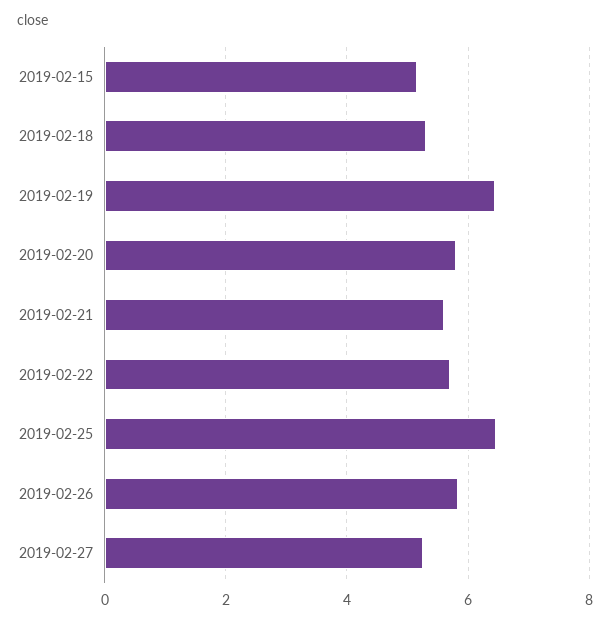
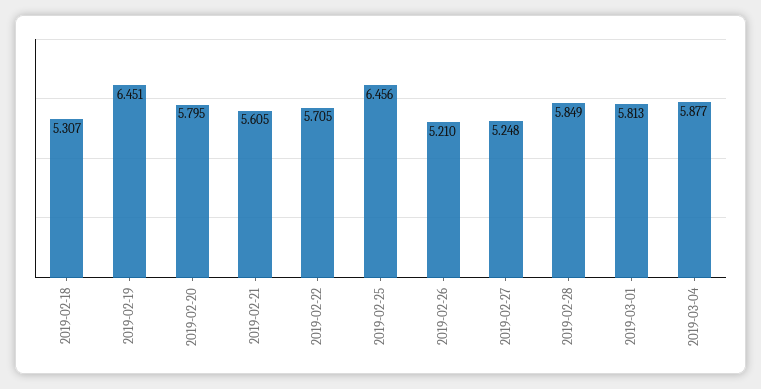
2019-02-15: 5.2 -> none
2019-02-26: 5.8 -> 5.21
2019-02-28: none -> 5.849
2019-03-01: none -> 5.813
2019-03-04: none -> 5.877

